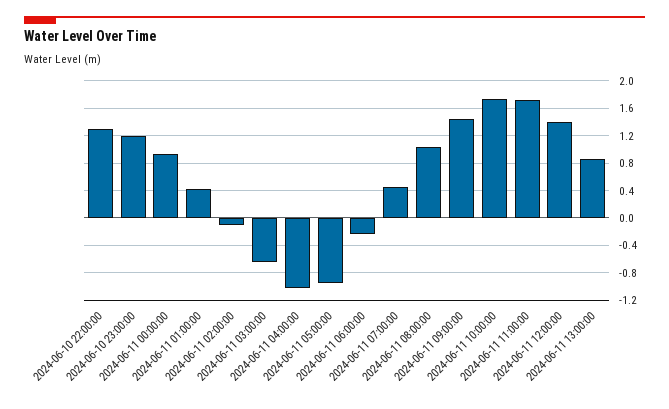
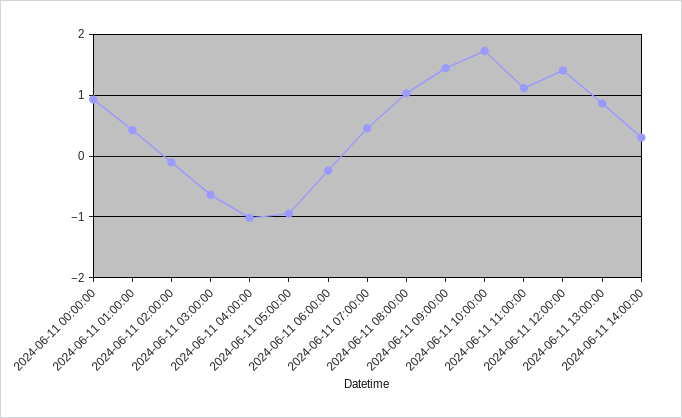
2024-06-10 22:00:00: 1.3 -> none
2024-06-10 23:00:00: 1.2 -> none
2024-06-11 11:00:00: 1.7 -> 1.1
2024-06-11 14:00:00: none -> 0.3

